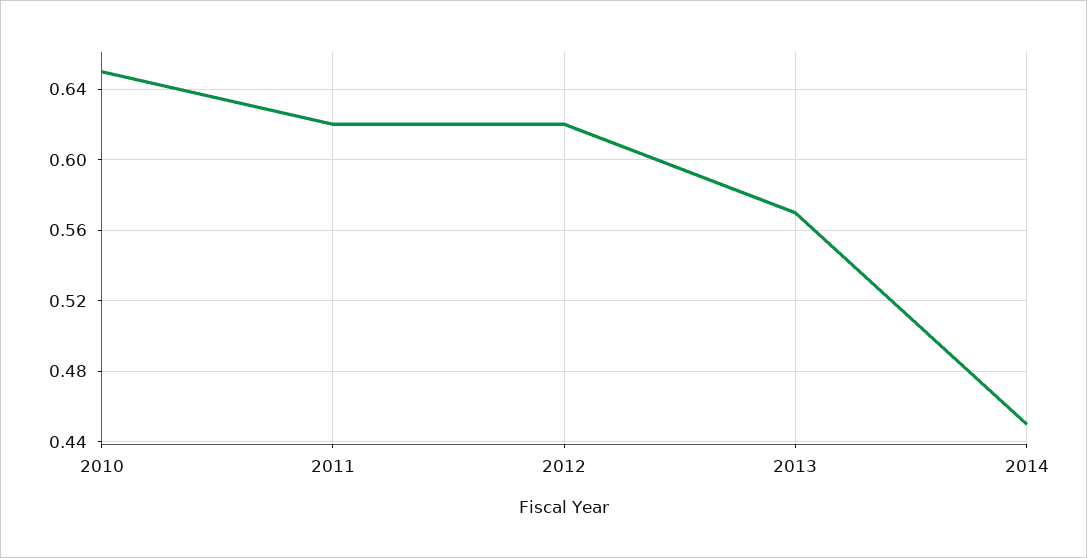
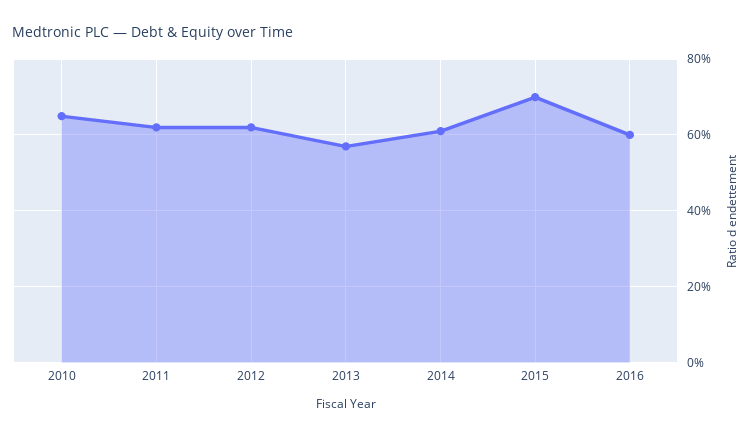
2014: 0.45 -> 0.6
2015: none -> 0.7
2016: none -> 0.6

